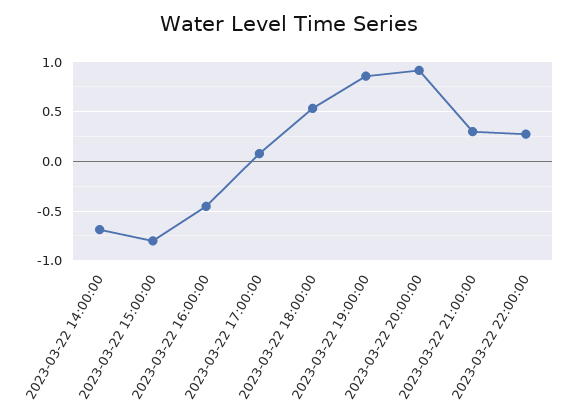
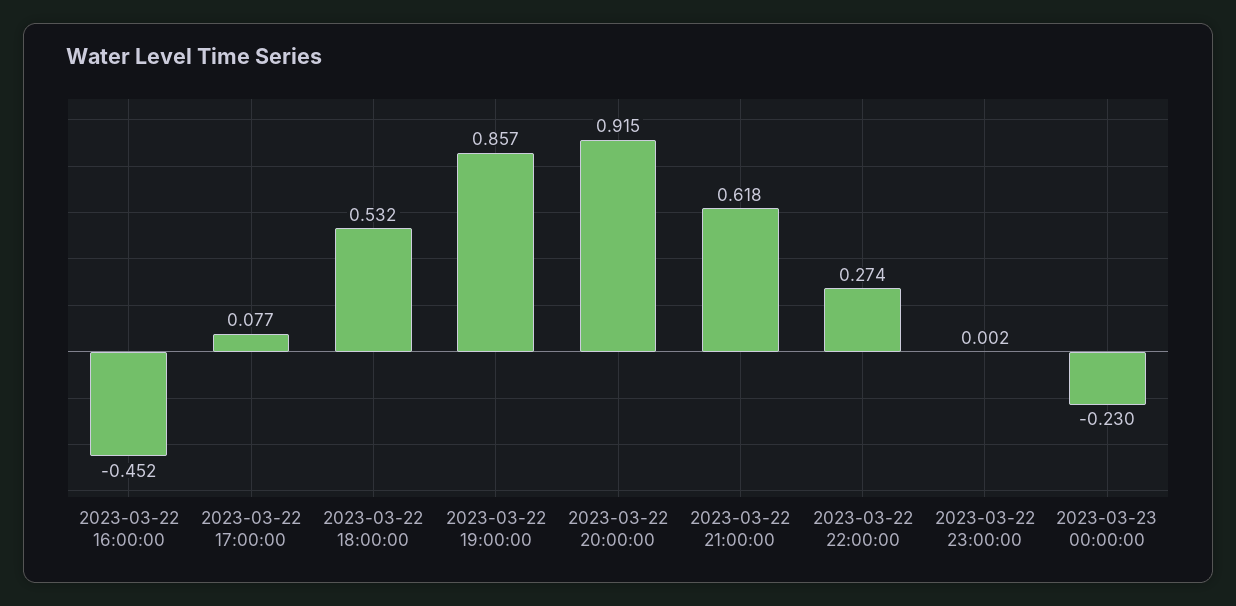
2023-03-22 14:00:00: -0.7 -> none
2023-03-22 15:00:00: -0.8 -> none
2023-03-22 21:00:00: 0.3 -> 0.618
2023-03-22 23:00:00: none -> 0.002
2023-03-23 00:00:00: none -> -0.23

